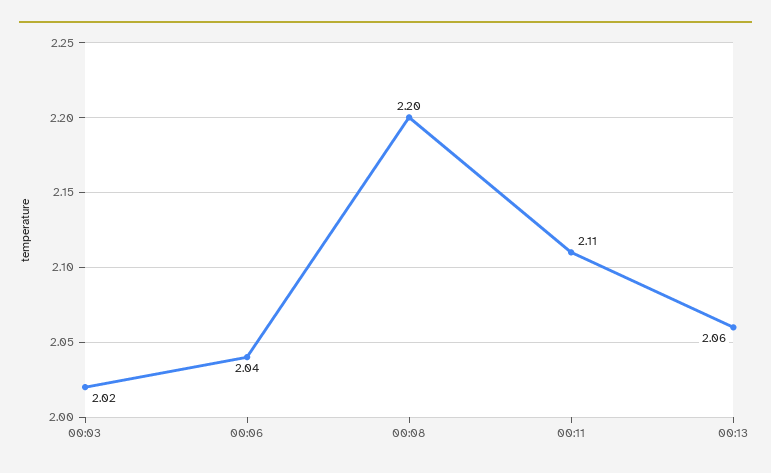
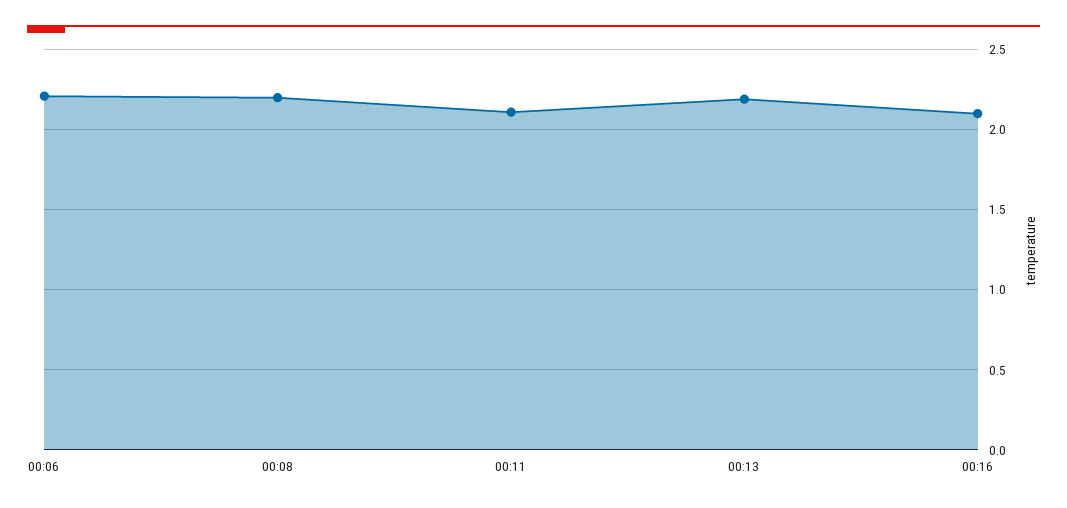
00:03: 2.02 -> none
00:06: 2.04 -> 2.2
00:13: 2.06 -> 2.2
00:16: none -> 2.1

